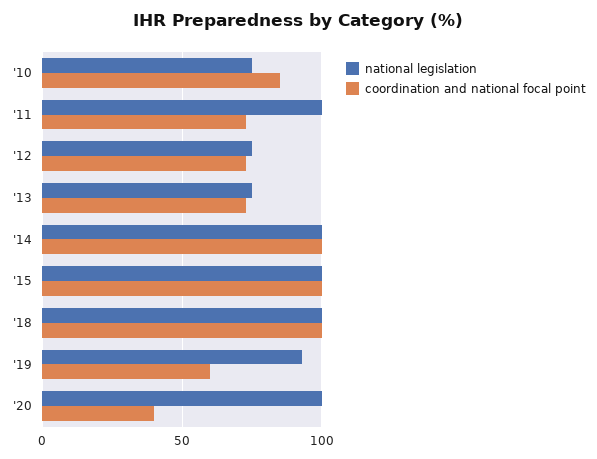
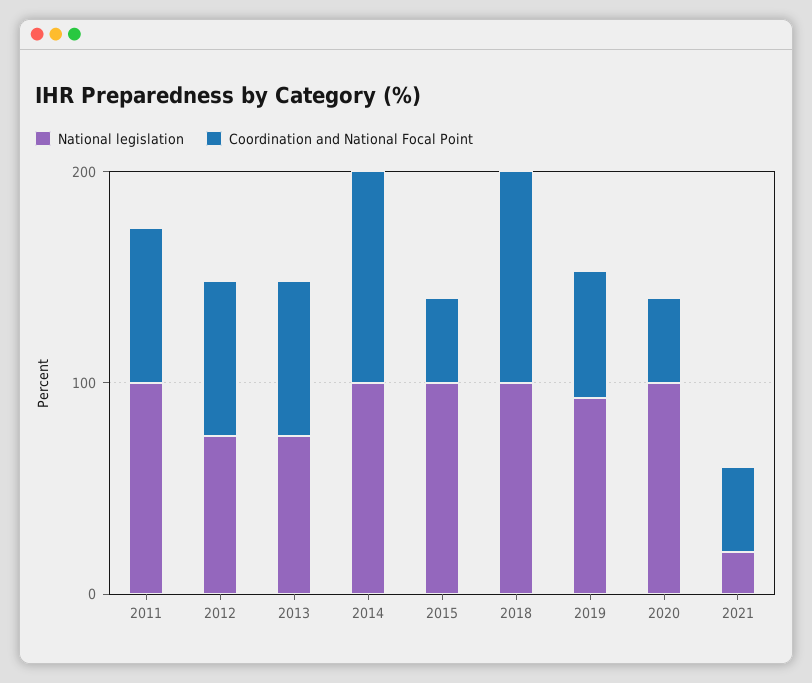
national legislation, '10: 75 -> none
coordination and national focal point, '10: 85 -> none
coordination and national focal point, '15: 100 -> 40
national legislation, 2021: none -> 20
coordination and national focal point, 2021: none -> 40

